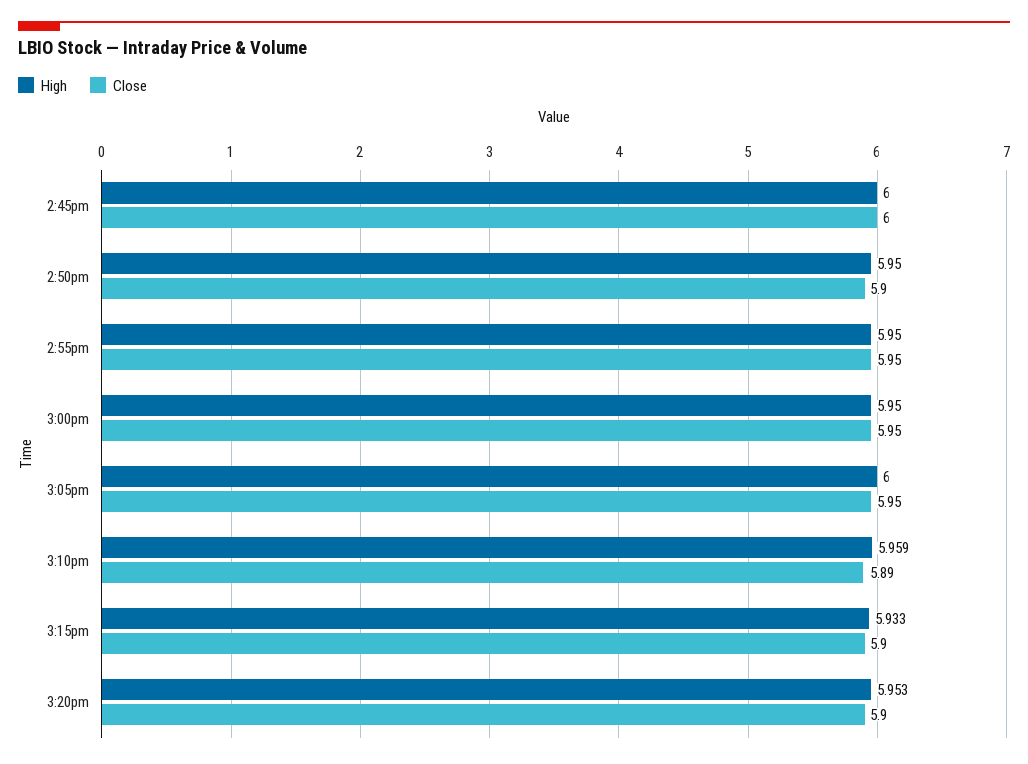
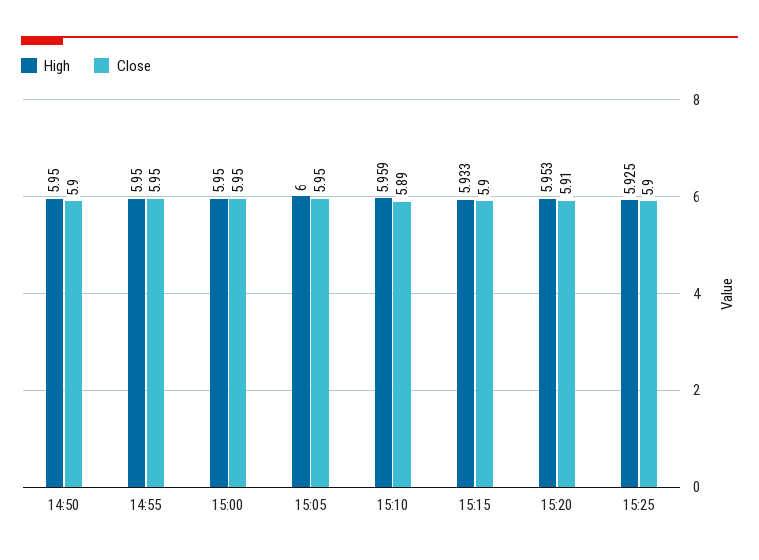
High, 2:45pm: 6 -> none
Close, 2:45pm: 6 -> none
Close, 3:20pm: 5.9 -> 5.91
High, 15:25: none -> 5.925
Close, 15:25: none -> 5.9

